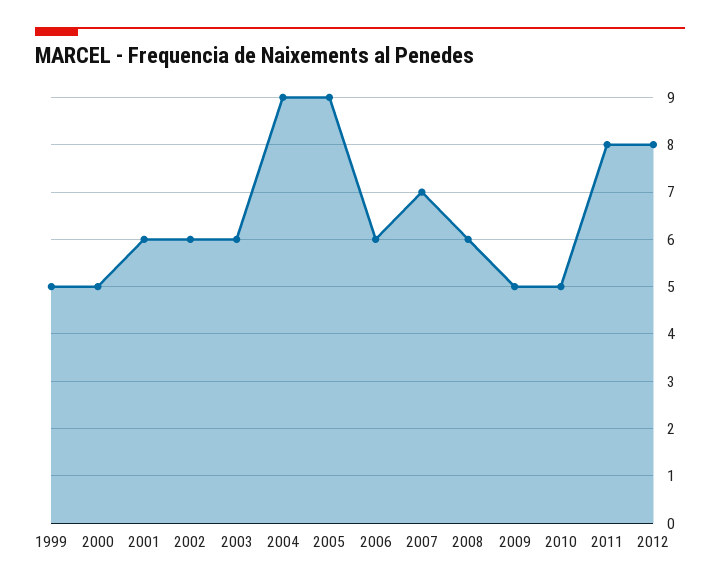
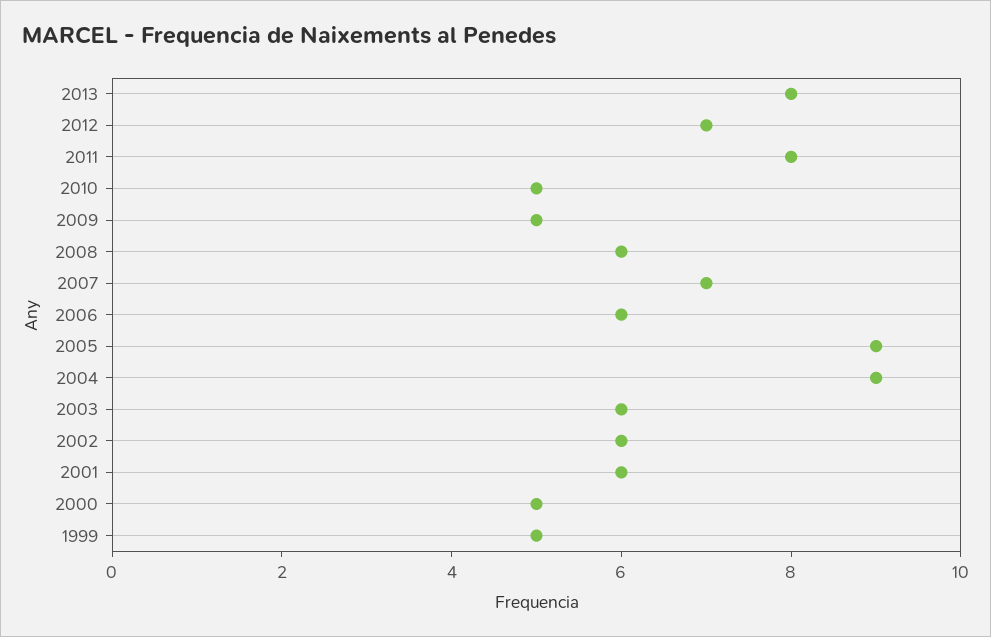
2012: 8 -> 7
2013: none -> 8

